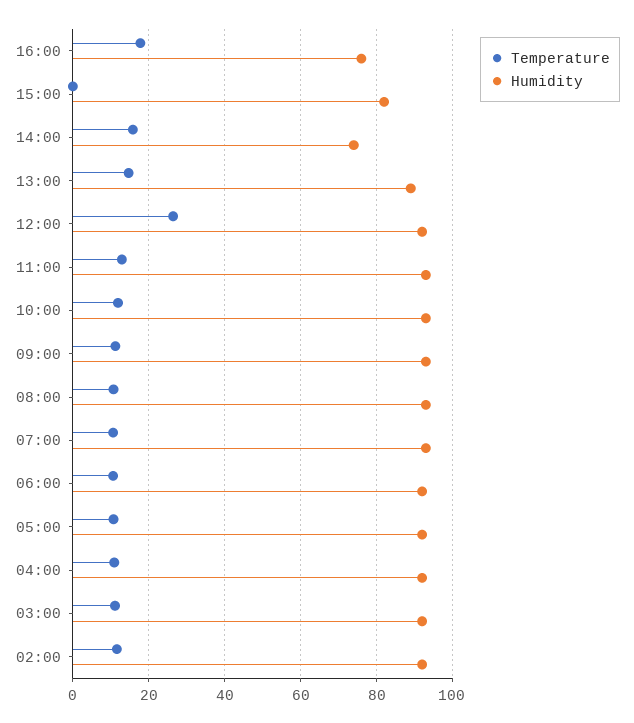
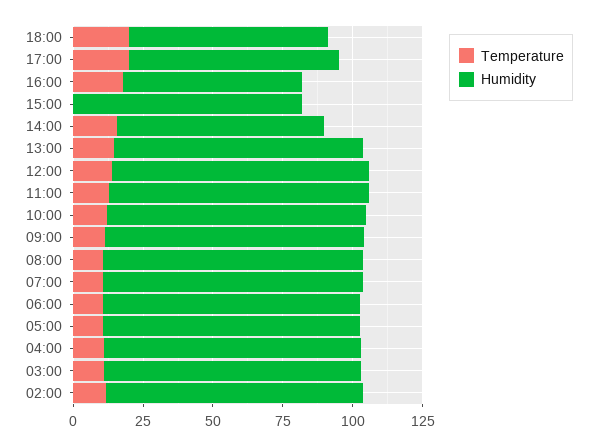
Humidity, 16:00: 76 -> 65
Temperature, 12:00: 26 -> 15
Temperature, 18:00: none -> 20
Humidity, 18:00: none -> 70
Temperature, 17:00: none -> 20
Humidity, 17:00: none -> 75

